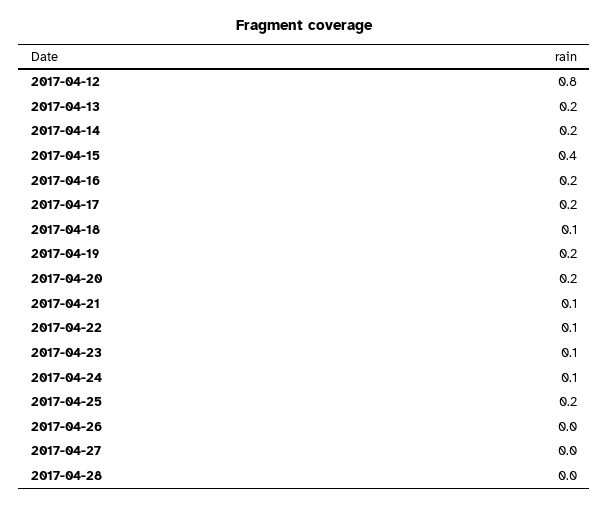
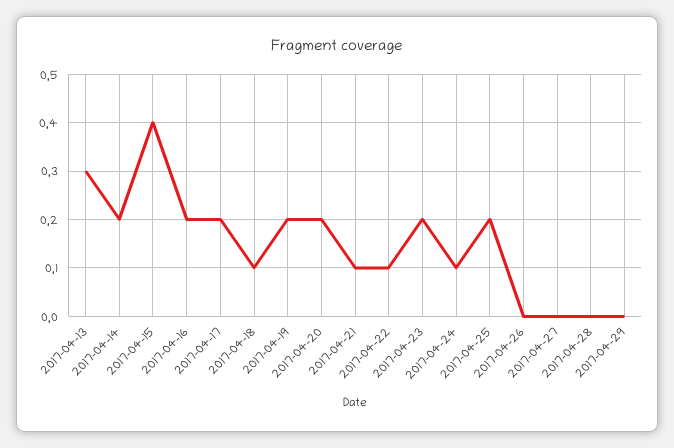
2017-04-12: 0.8 -> none
2017-04-13: 0.2 -> 0.3
2017-04-23: 0.1 -> 0.2
2017-04-29: none -> 0

